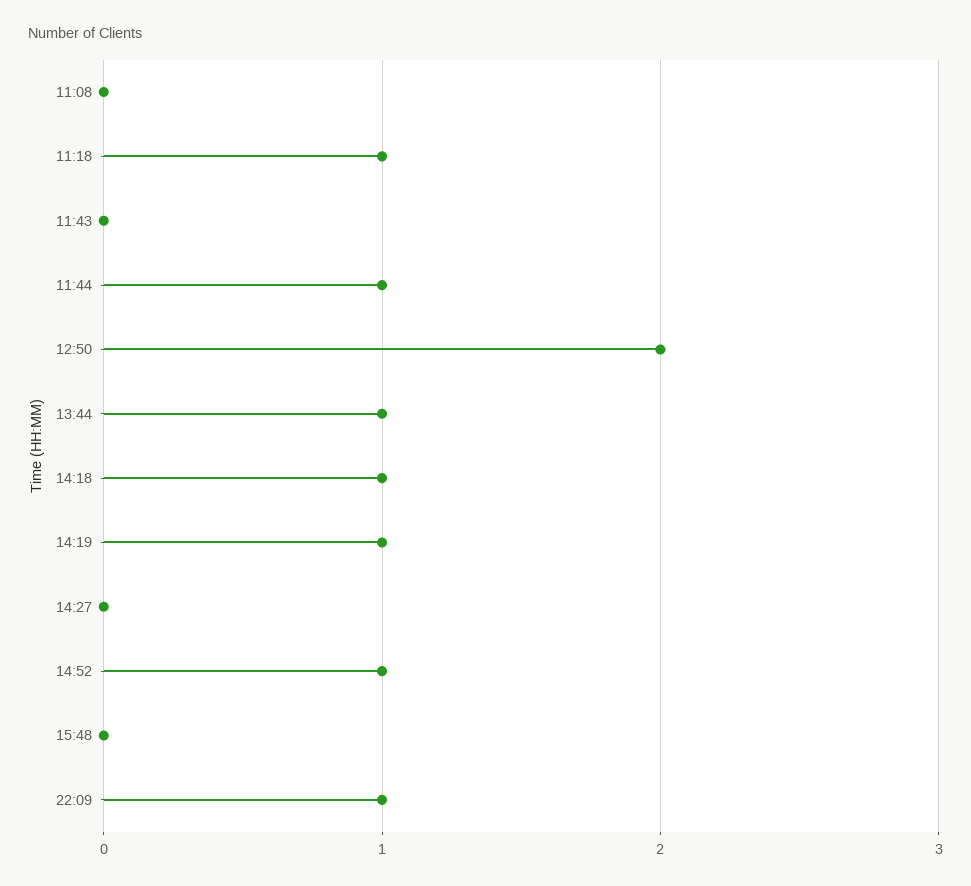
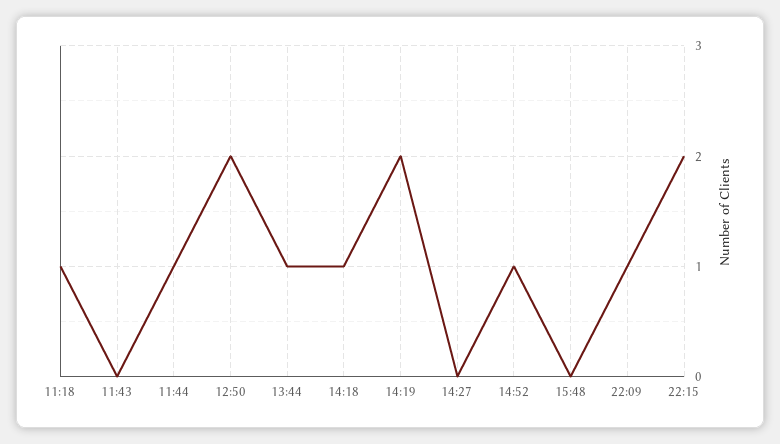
11:08: 0 -> none
14:19: 1 -> 2
22:15: none -> 2

